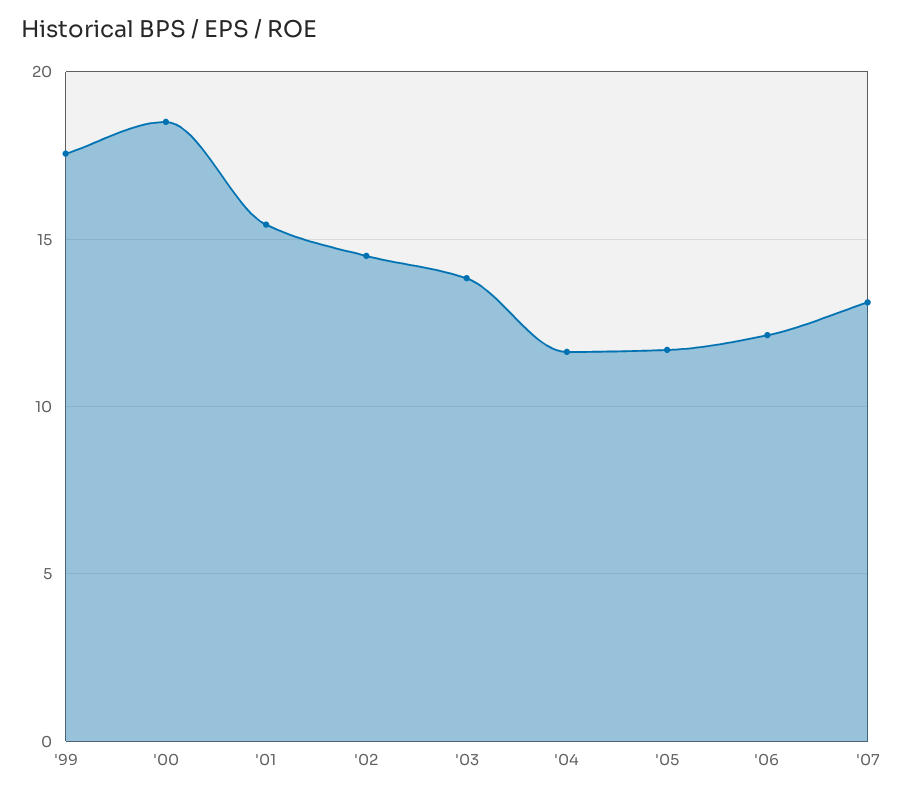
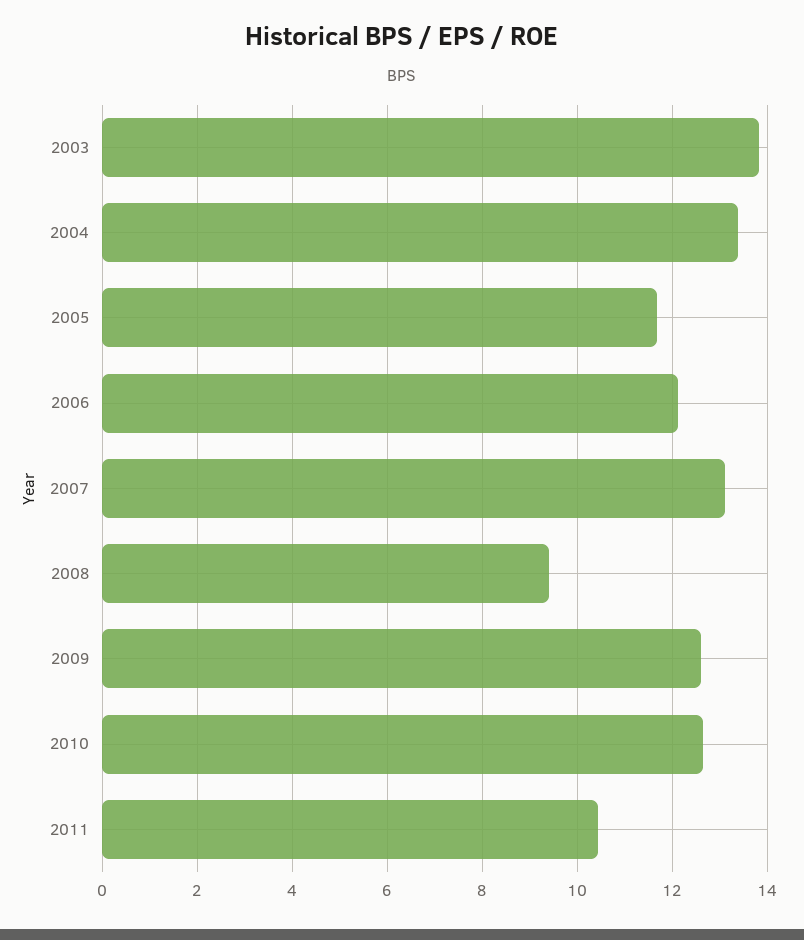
'99: 17.5 -> none
'00: 18.5 -> none
'01: 15.5 -> none
'02: 14.5 -> none
'04: 11.5 -> 13.4
2008: none -> 9.4
2009: none -> 12.6
2010: none -> 12.6
2011: none -> 10.4

